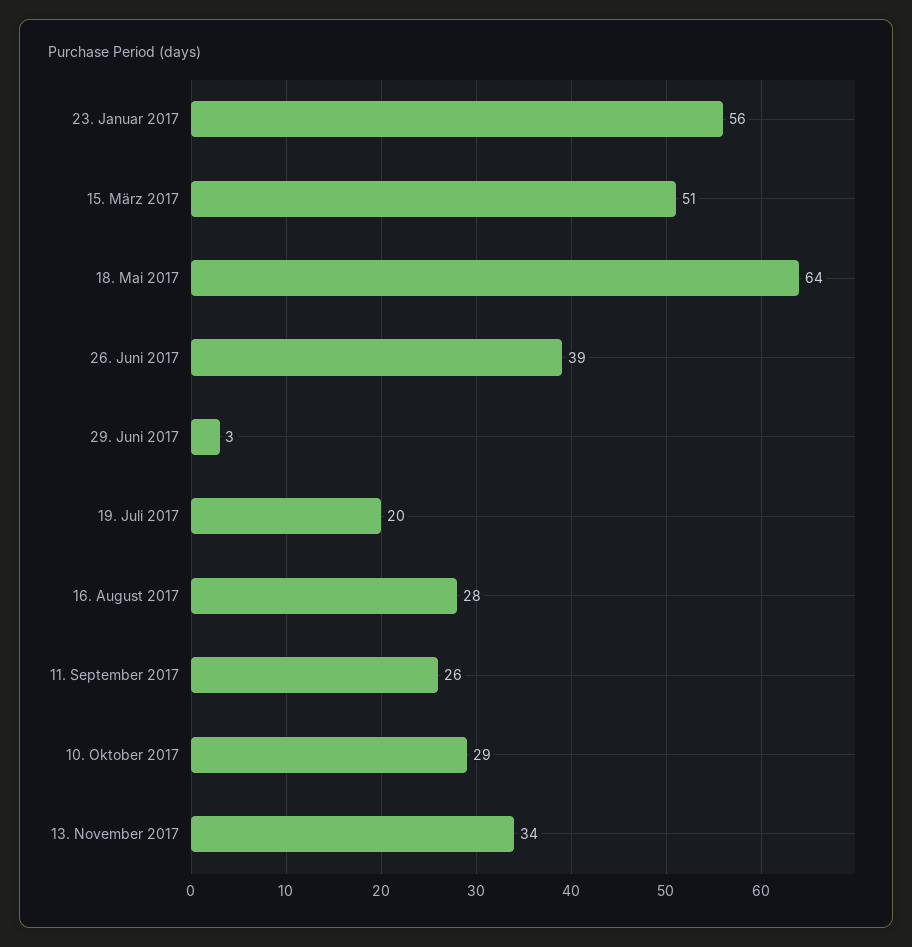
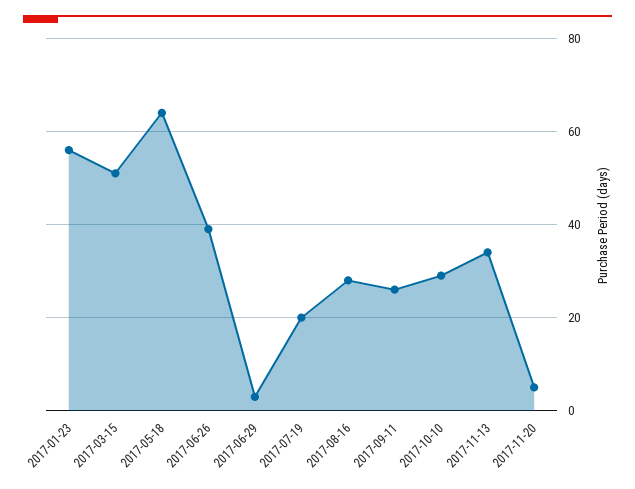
2017-11-20: none -> 5

